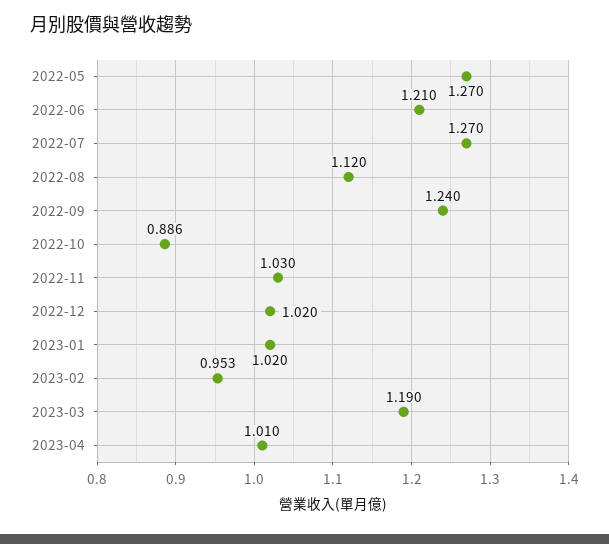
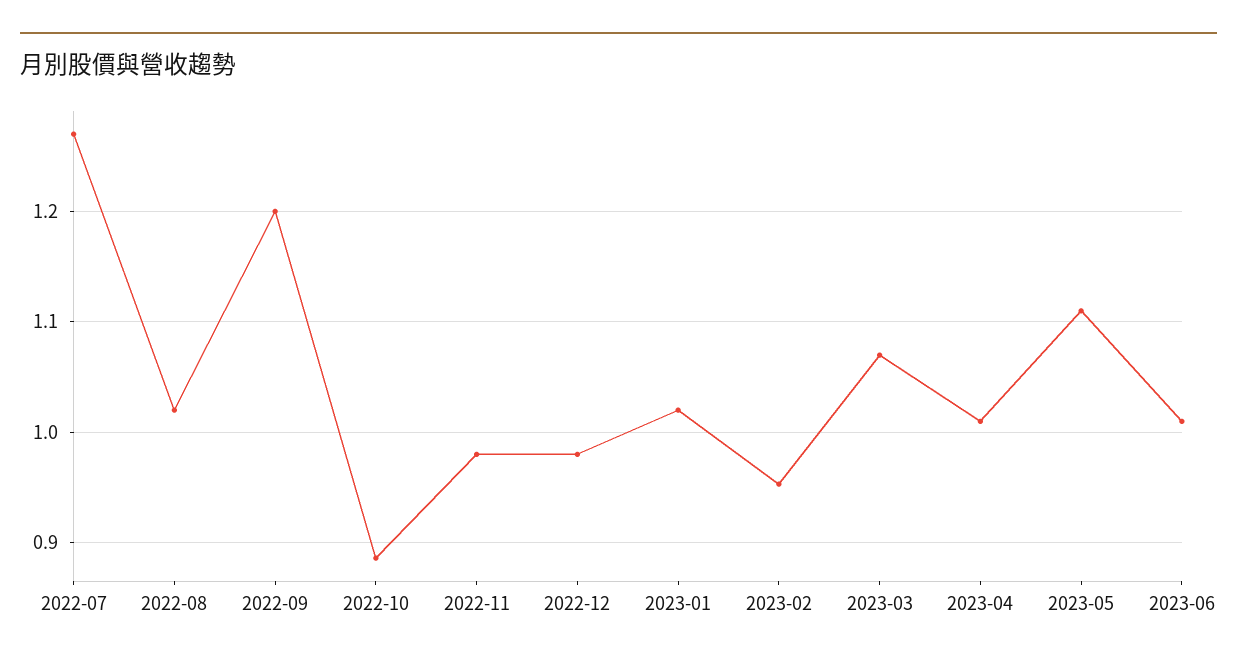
2022-05: 1.27 -> none
2022-06: 1.21 -> none
2022-08: 1.12 -> 1.02
2022-09: 1.24 -> 1.2
2022-11: 1.03 -> 0.98
2022-12: 1.02 -> 0.98
2023-03: 1.19 -> 1.07
2023-05: none -> 1.11
2023-06: none -> 1.01

